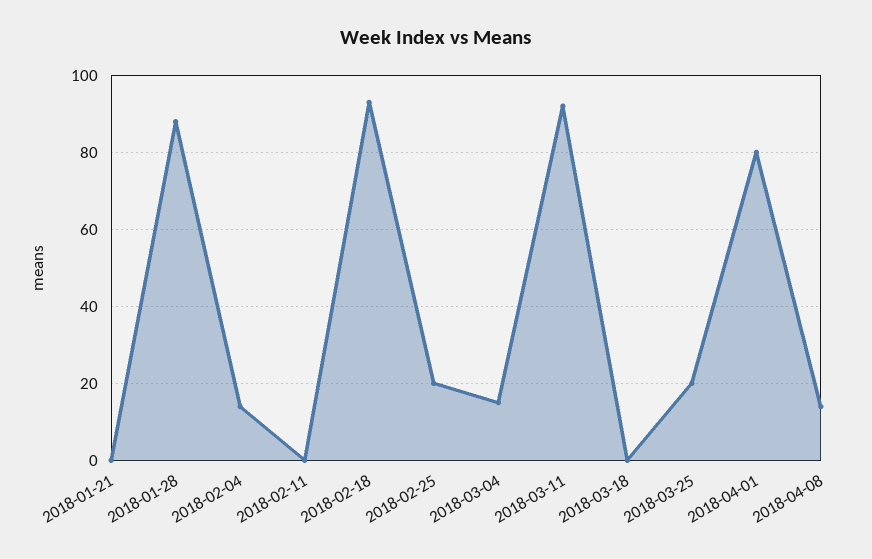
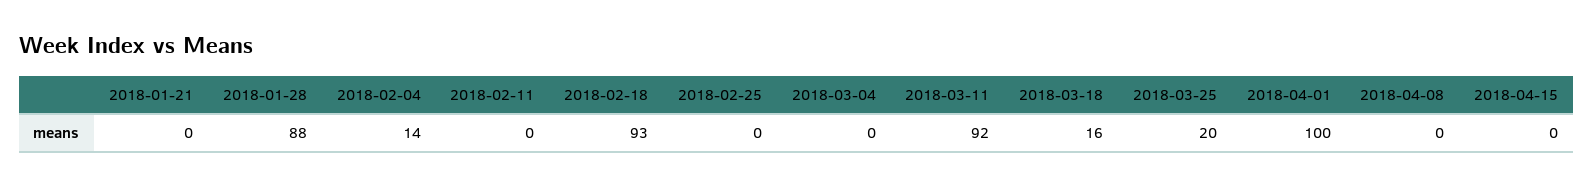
2018-02-25: 20 -> 0
2018-03-04: 15 -> 0
2018-03-18: 0 -> 16
2018-04-01: 80 -> 100
2018-04-08: 15 -> 0
2018-04-15: none -> 0

